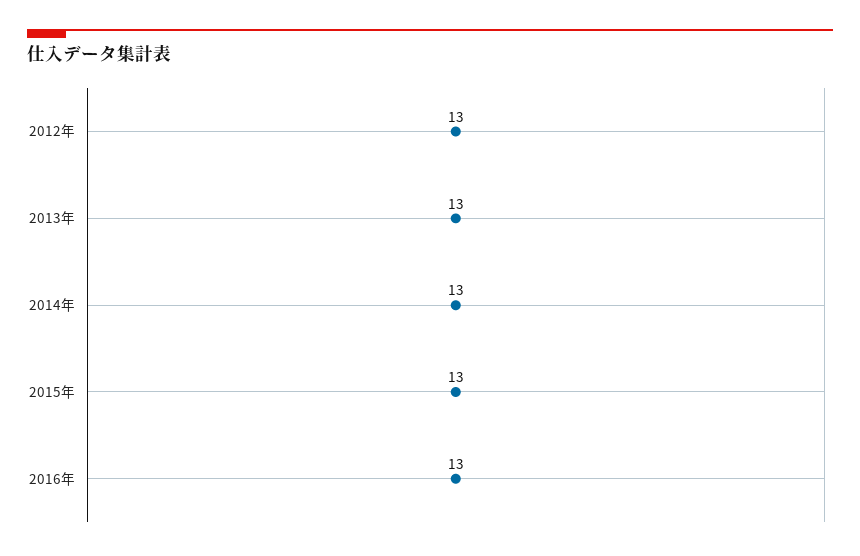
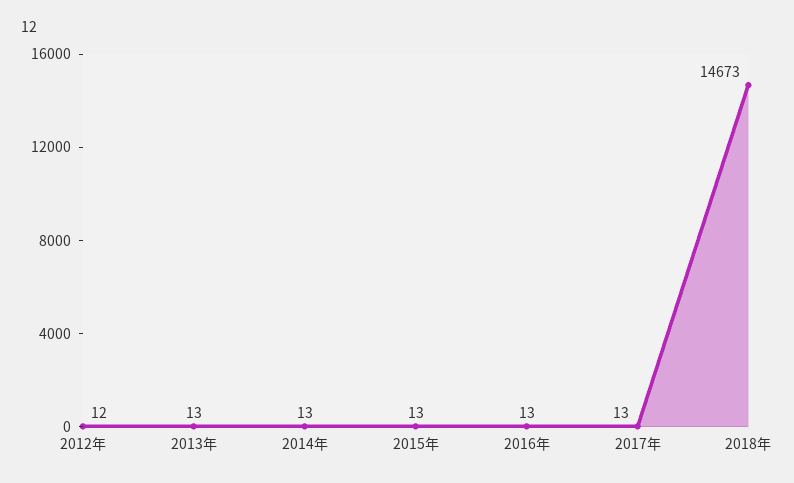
2012年: 13 -> 12
2017年: none -> 13
2018年: none -> 14673

